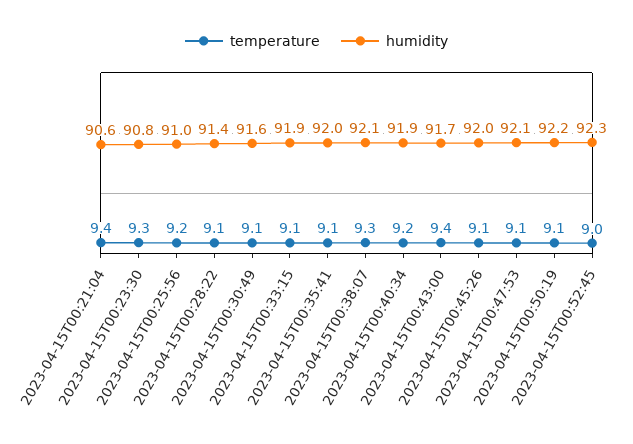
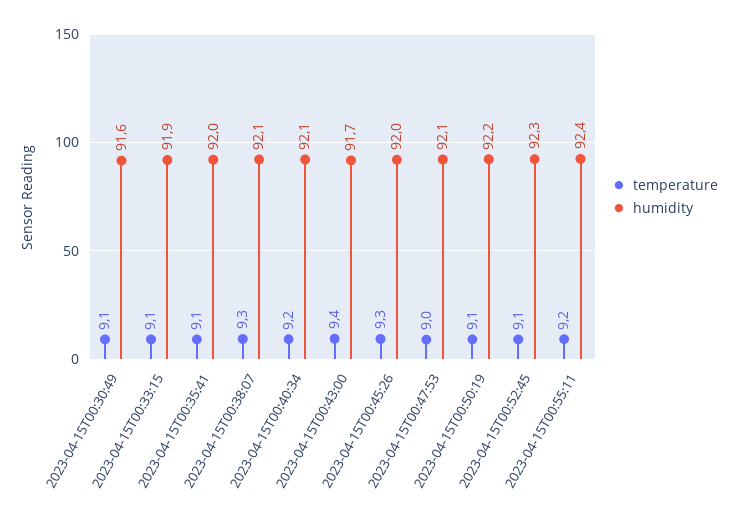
temperature, 2023-04-15T00:21:04: 9.4 -> none
humidity, 2023-04-15T00:21:04: 90.6 -> none
temperature, 2023-04-15T00:23:30: 9.3 -> none
humidity, 2023-04-15T00:23:30: 90.8 -> none
temperature, 2023-04-15T00:25:56: 9.2 -> none
humidity, 2023-04-15T00:25:56: 91 -> none
temperature, 2023-04-15T00:28:22: 9.1 -> none
humidity, 2023-04-15T00:28:22: 91.4 -> none
humidity, 2023-04-15T00:40:34: 91.9 -> 92.1
temperature, 2023-04-15T00:45:26: 9.1 -> 9.3
temperature, 2023-04-15T00:47:53: 9.1 -> 9
temperature, 2023-04-15T00:52:45: 9 -> 9.1
temperature, 2023-04-15T00:55:11: none -> 9.2
humidity, 2023-04-15T00:55:11: none -> 92.4

